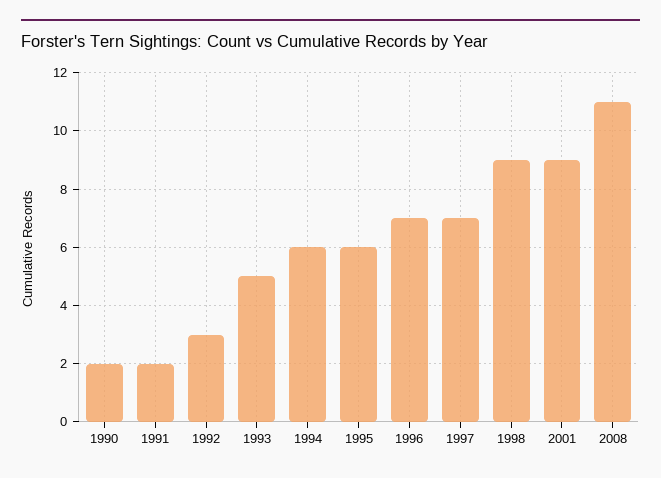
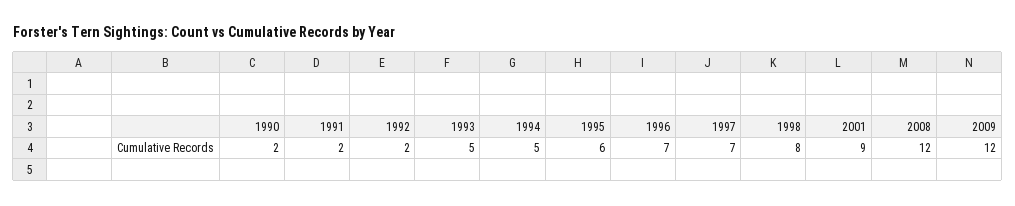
1992: 3 -> 2
1994: 6 -> 5
1998: 9 -> 8
2008: 11 -> 12
2009: none -> 12

